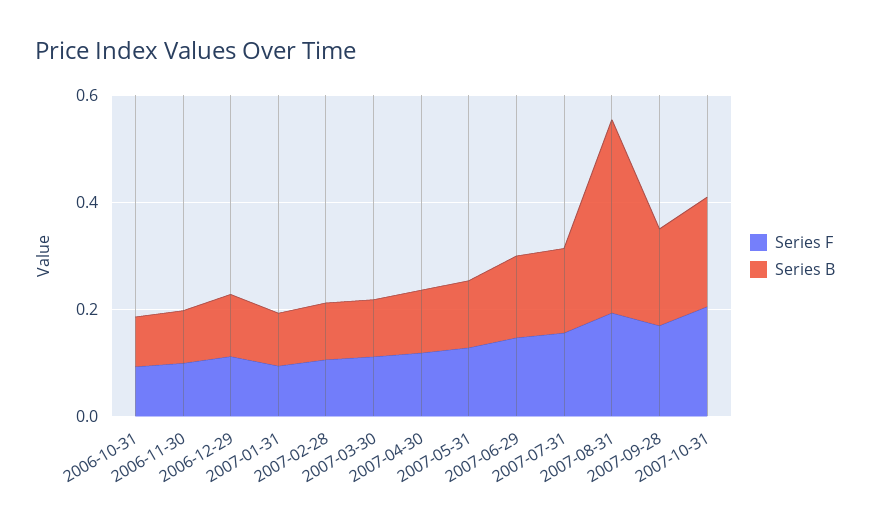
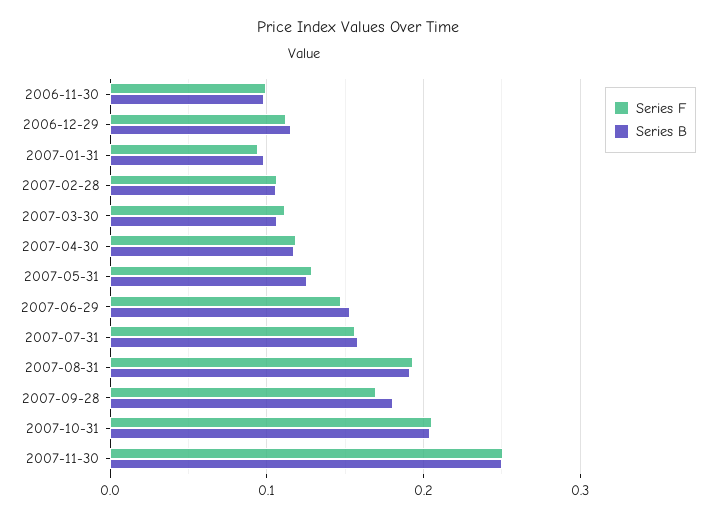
Series F, 2006-10-31: 0.1 -> none
Series B, 2006-10-31: 0.1 -> none
Series B, 2007-08-31: 0.35 -> 0.19
Series F, 2007-11-30: none -> 0.25
Series B, 2007-11-30: none -> 0.25

